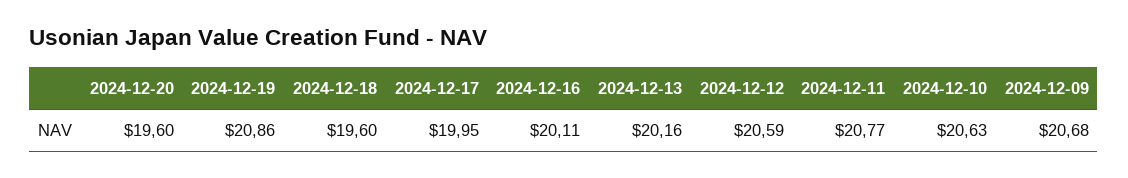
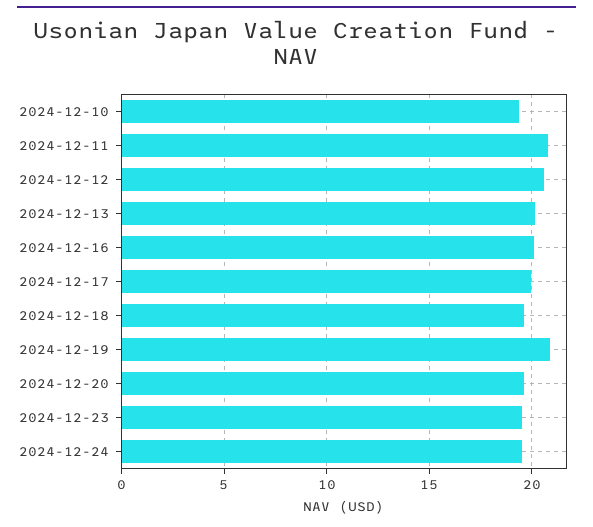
2024-12-10: 20.63 -> 19.5
2024-12-09: 20.68 -> none
2024-12-23: none -> 19.5
2024-12-24: none -> 19.5

